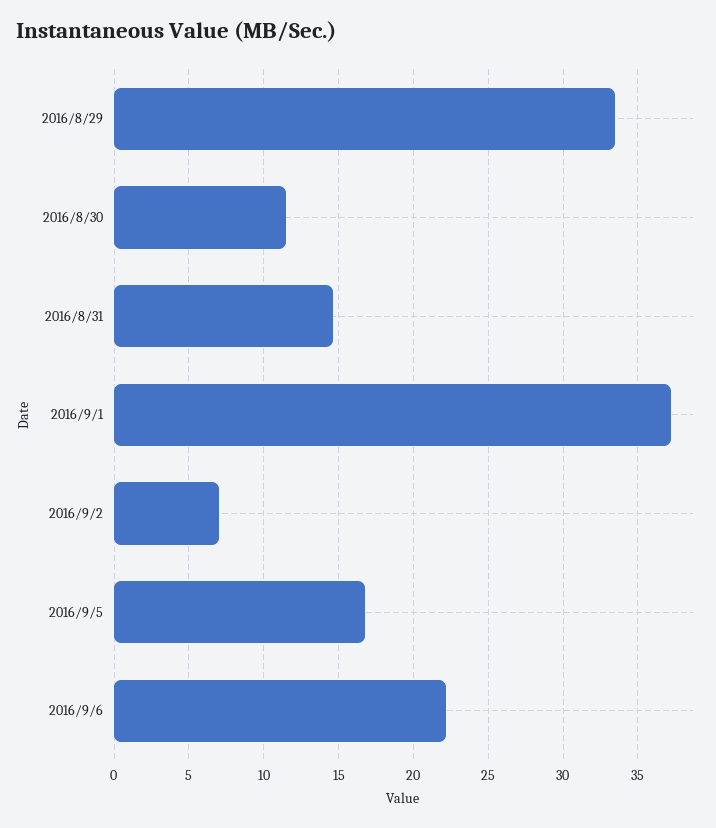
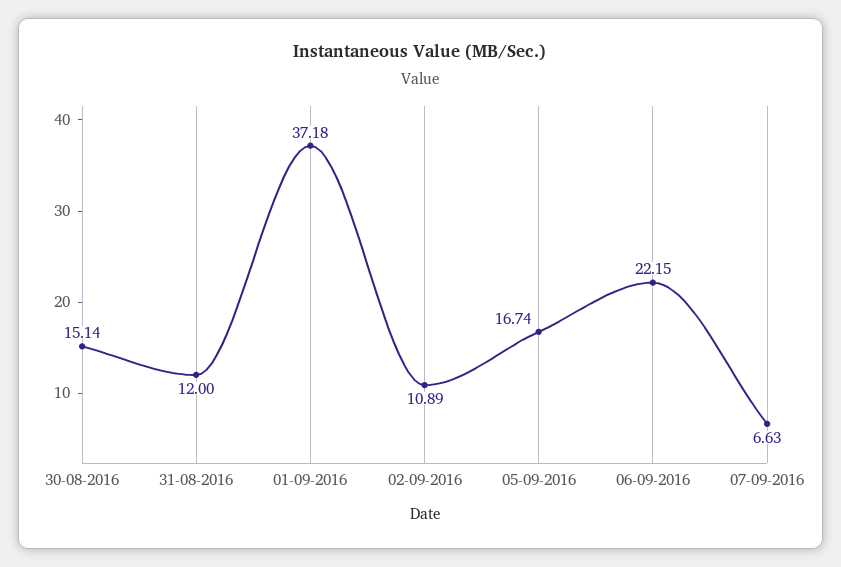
2016/8/29: 33.5 -> none
2016/8/30: 11.5 -> 15.14
2016/8/31: 14.5 -> 12
2016/9/2: 7 -> 10.89
07-09-2016: none -> 6.63

